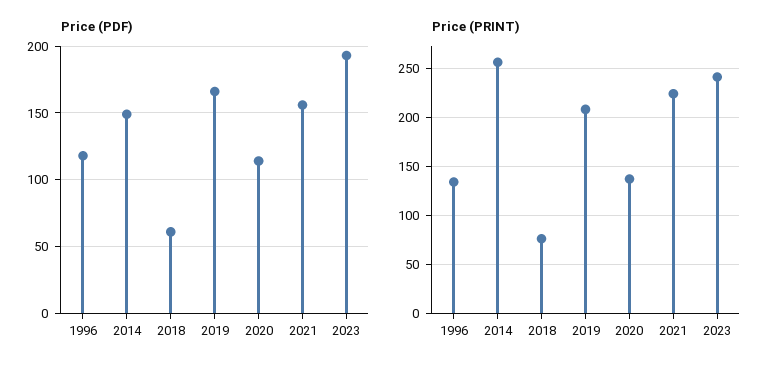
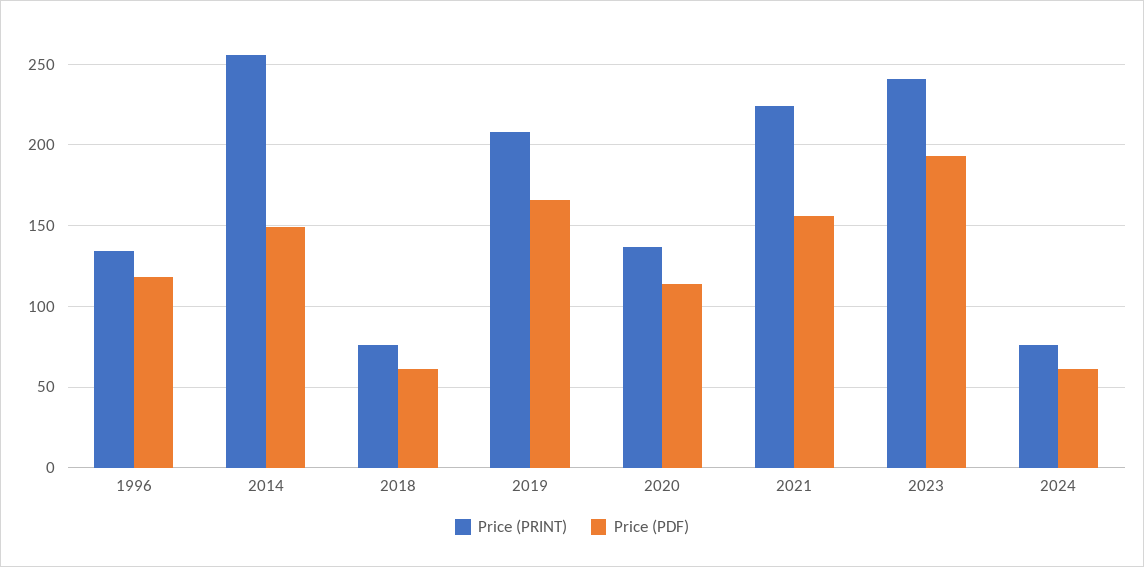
Price (PRINT), 2024: none -> 75
Price (PDF), 2024: none -> 60

